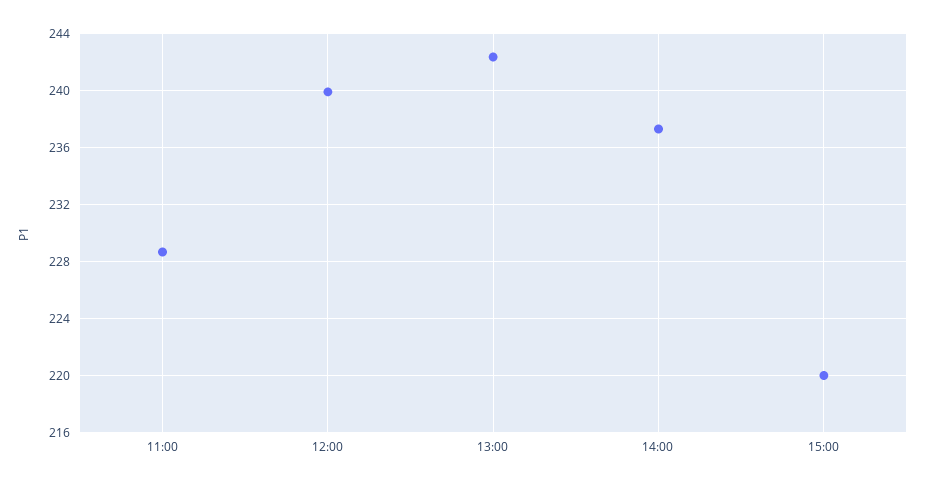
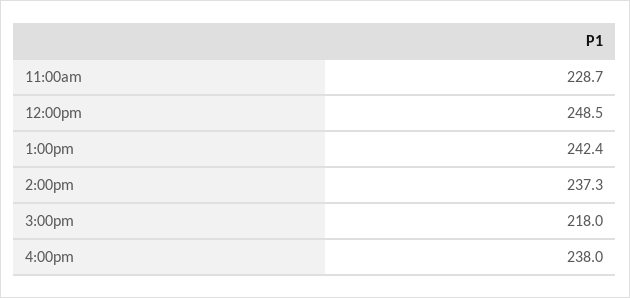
12:00: 240 -> 248.5
15:00: 220 -> 218
4:00pm: none -> 238

